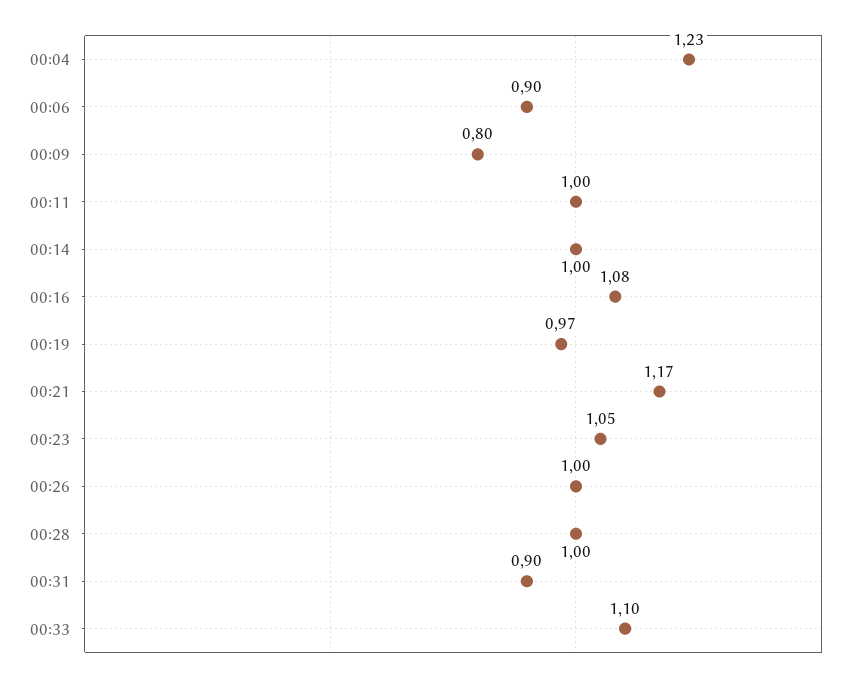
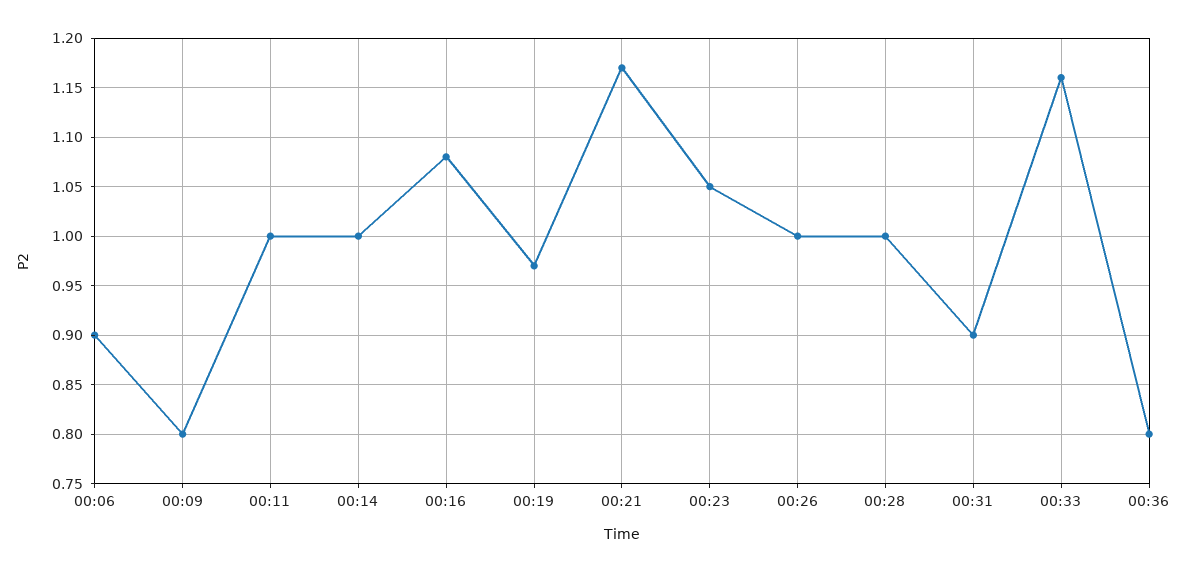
00:04: 1.23 -> none
00:33: 1.1 -> 1.16
00:36: none -> 0.8

